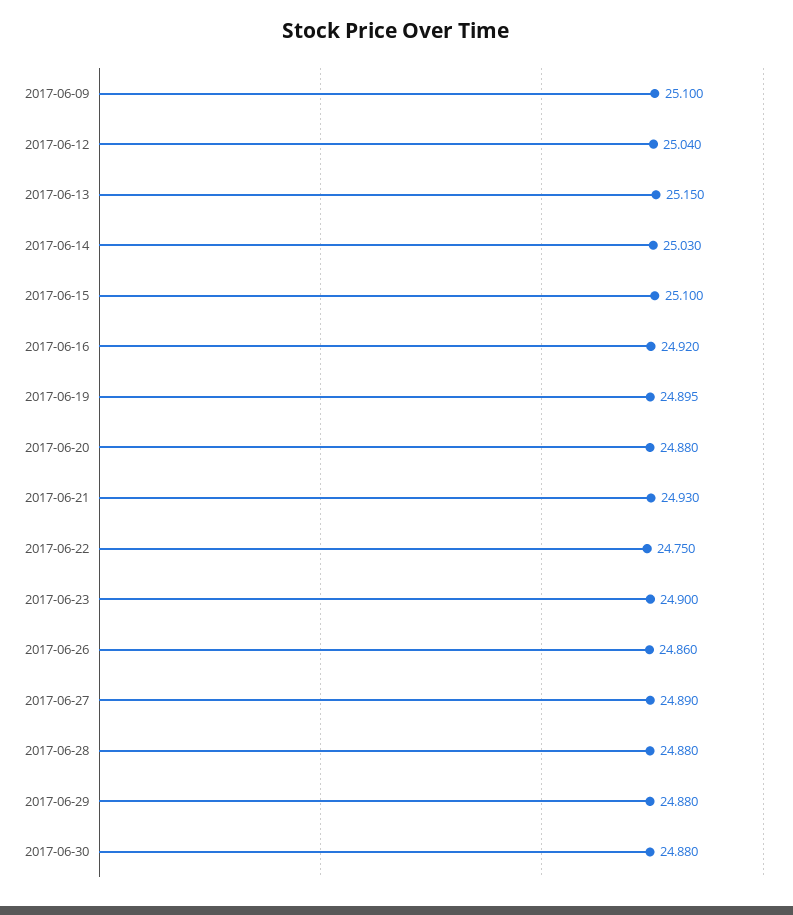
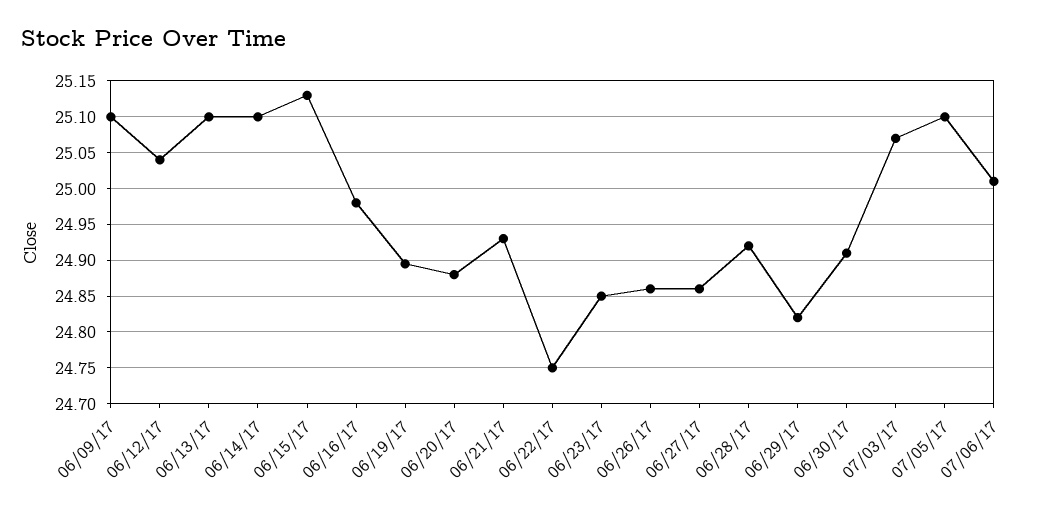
2017-06-13: 25.15 -> 25.1
2017-06-14: 25.03 -> 25.1
2017-06-15: 25.1 -> 25.13
2017-06-16: 24.92 -> 24.98
2017-06-23: 24.9 -> 24.85
2017-06-27: 24.89 -> 24.86
2017-06-28: 24.88 -> 24.92
2017-06-29: 24.88 -> 24.82
2017-06-30: 24.88 -> 24.91
07/03/17: none -> 25.07
07/05/17: none -> 25.1
07/06/17: none -> 25.01

